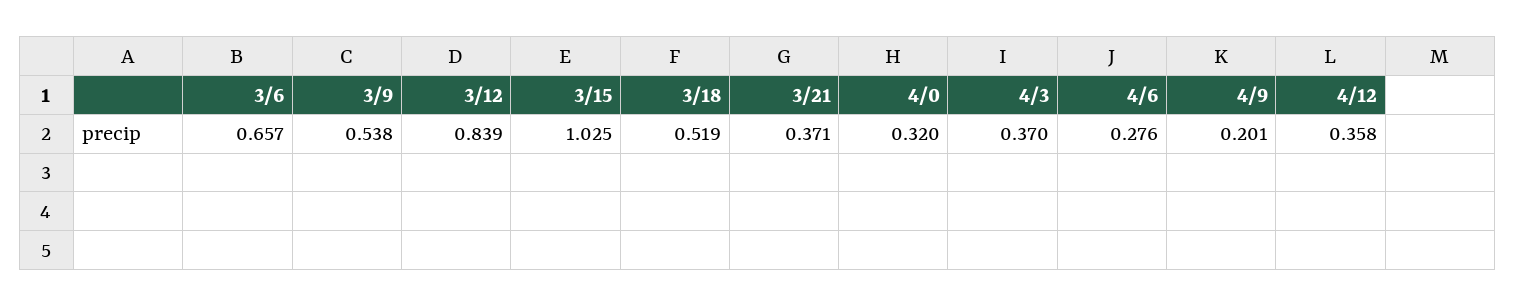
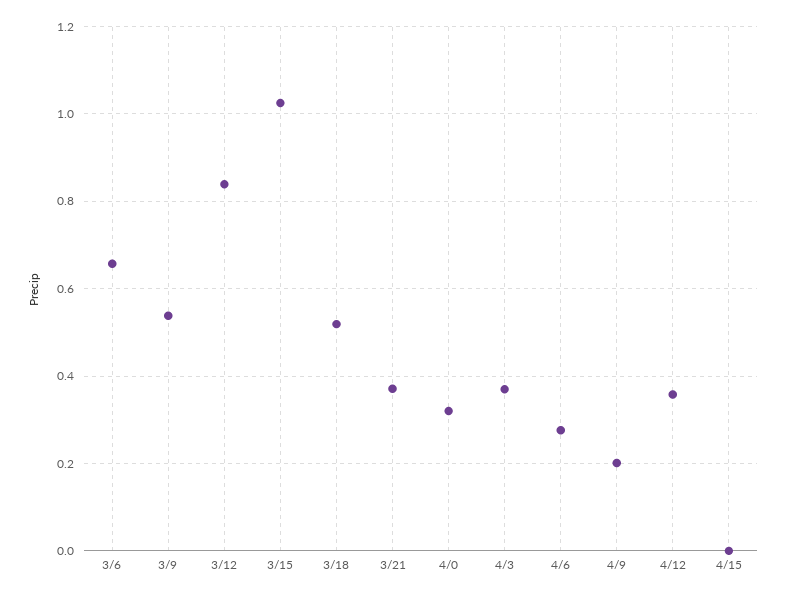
4/15: none -> 0

